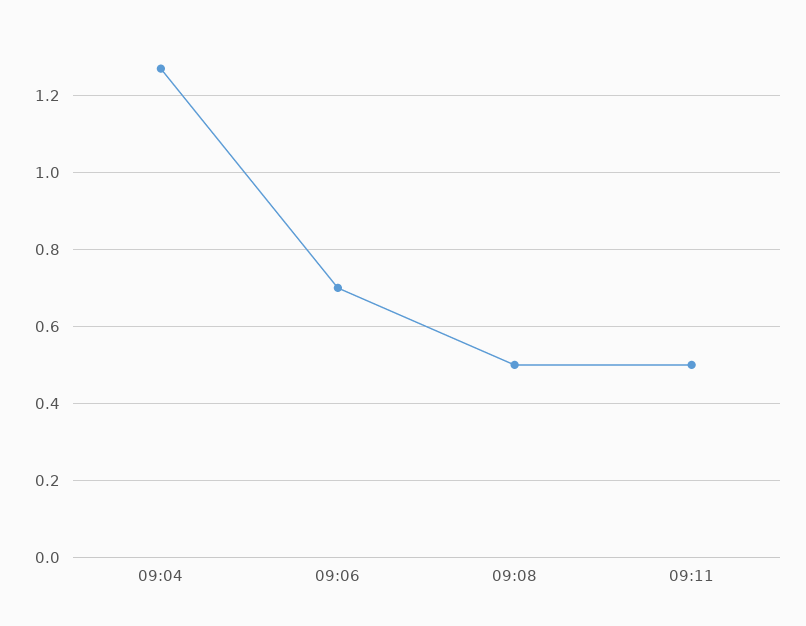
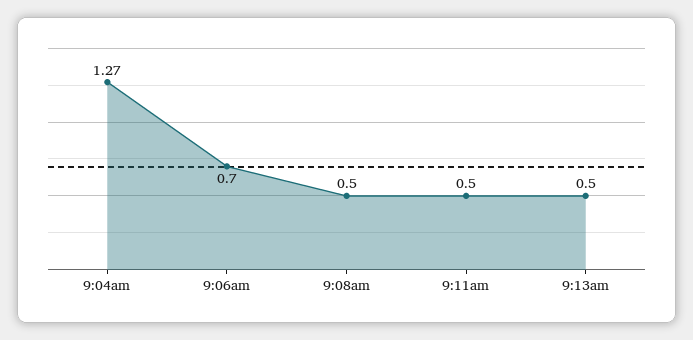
9:13am: none -> 0.5

